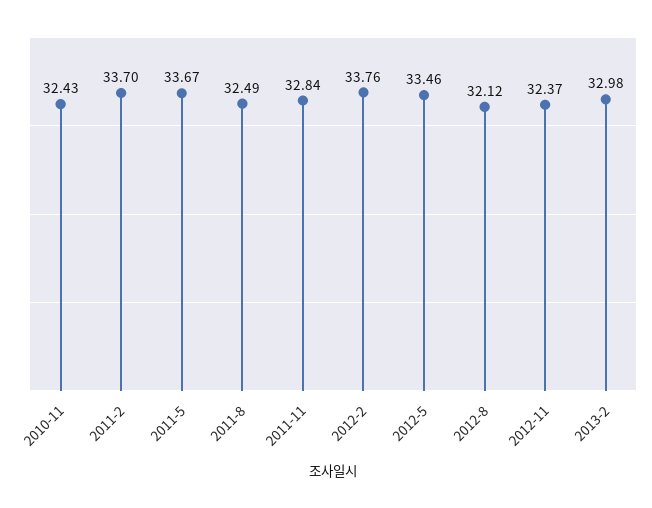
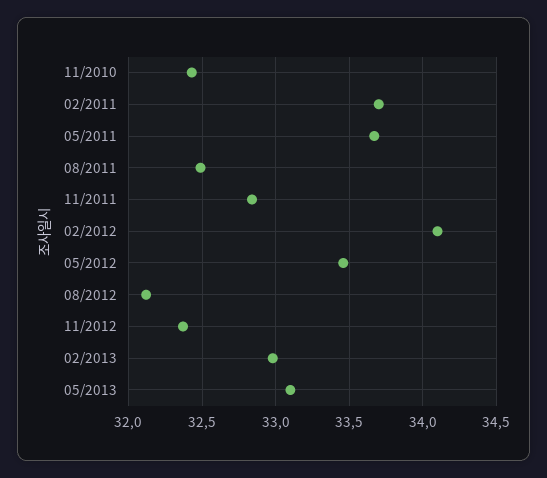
2012-2: 33.76 -> 34.1
05/2013: none -> 33.1

